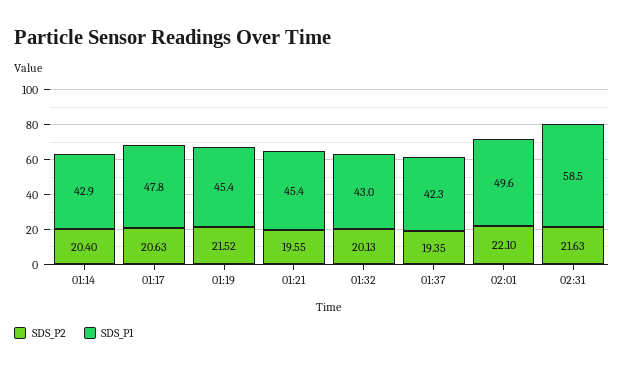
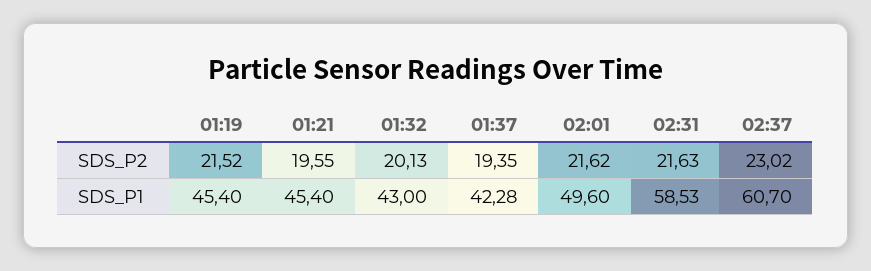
SDS_P2, 01:14: 20.4 -> none
SDS_P1, 01:14: 42.9 -> none
SDS_P2, 01:17: 20.63 -> none
SDS_P1, 01:17: 47.8 -> none
SDS_P2, 02:01: 22.1 -> 21.62
SDS_P2, 02:37: none -> 23.02
SDS_P1, 02:37: none -> 60.7

